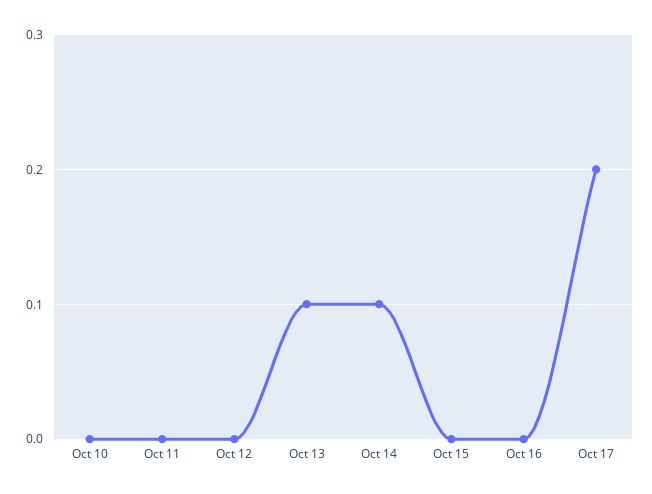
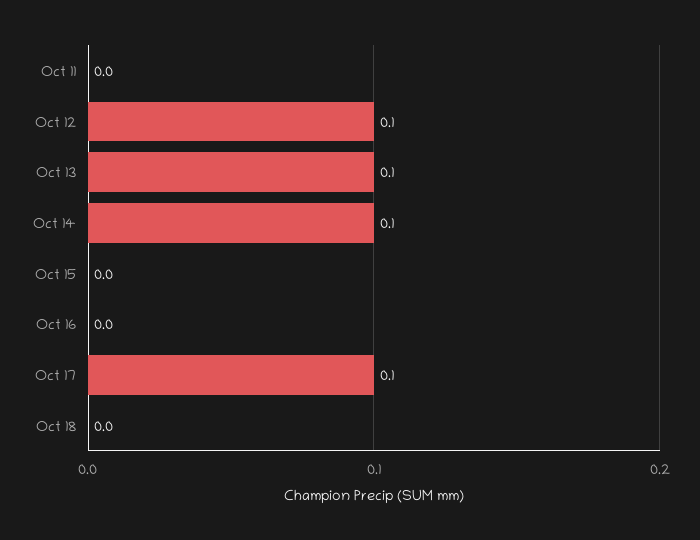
Oct 10: 0 -> none
Oct 12: 0 -> 0.1
Oct 17: 0.2 -> 0.1
Oct 18: none -> 0

